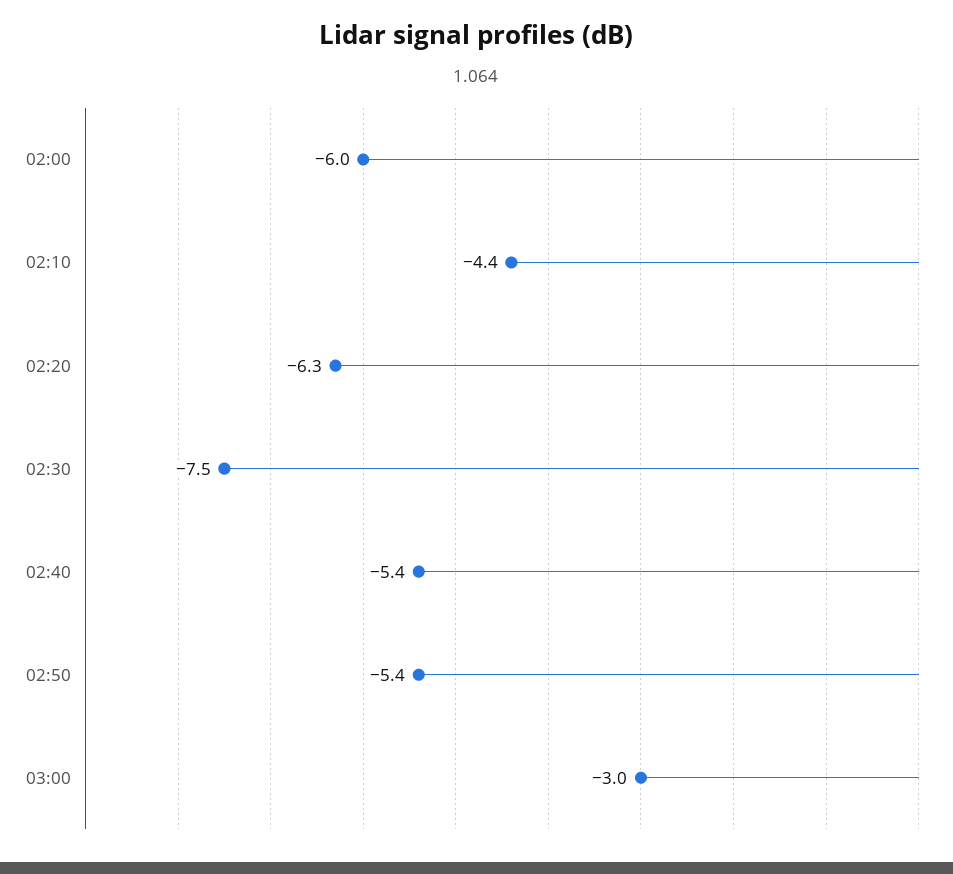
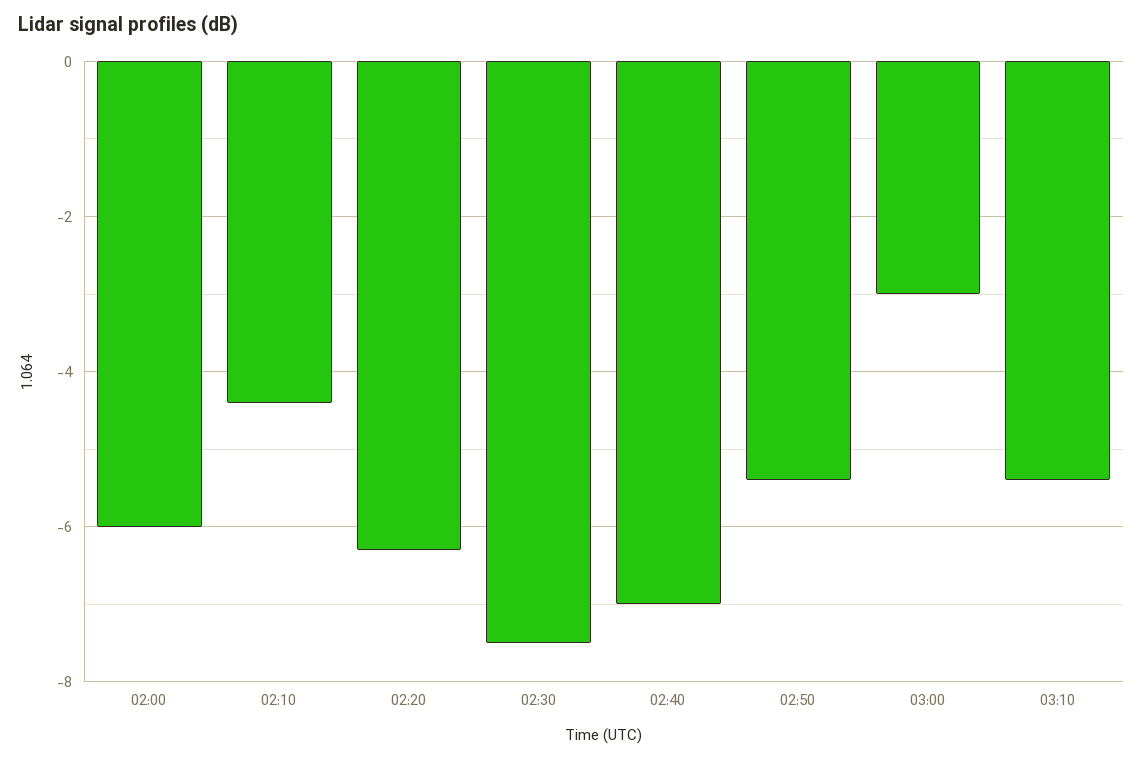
02:40: -5.4 -> -7
03:10: none -> -5.5

